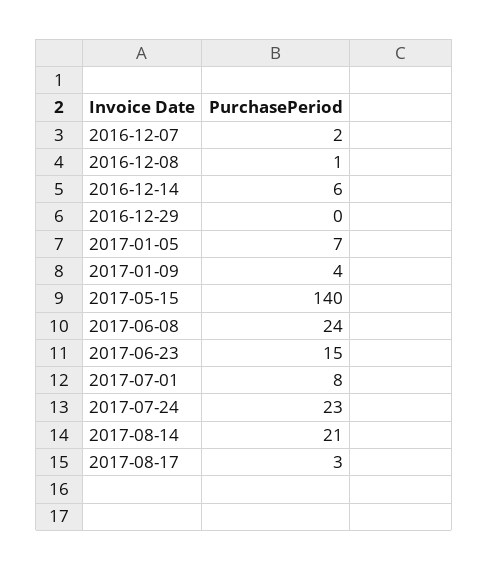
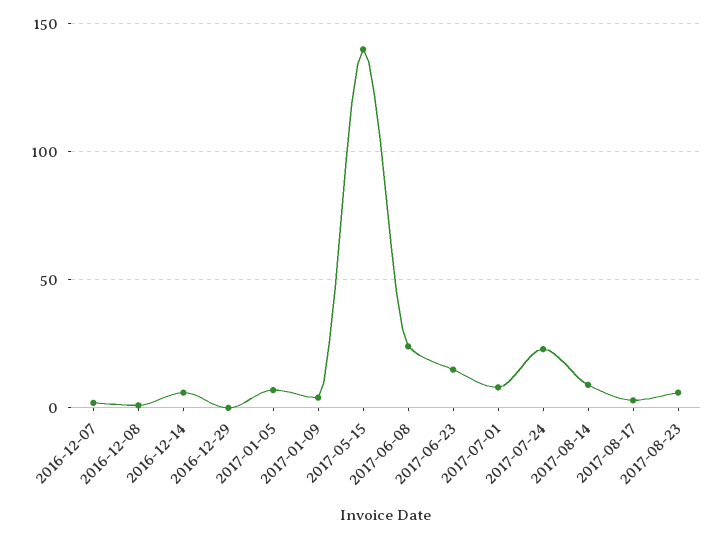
2017-08-14: 21 -> 10
2017-08-23: none -> 5

